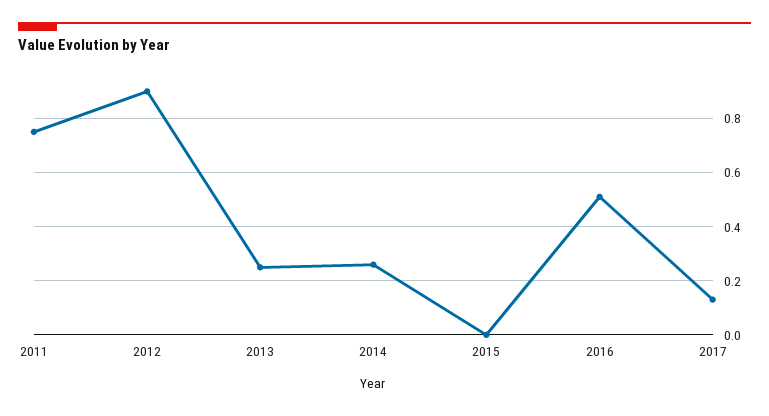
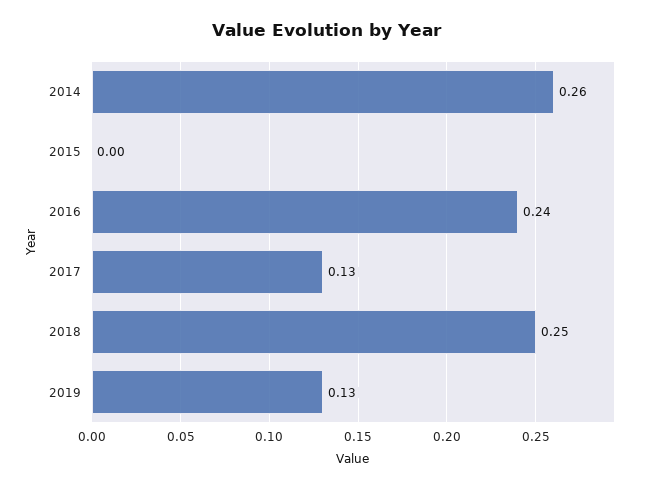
2011: 0.75 -> none
2012: 0.9 -> none
2013: 0.25 -> none
2016: 0.5 -> 0.24
2018: none -> 0.25
2019: none -> 0.13

